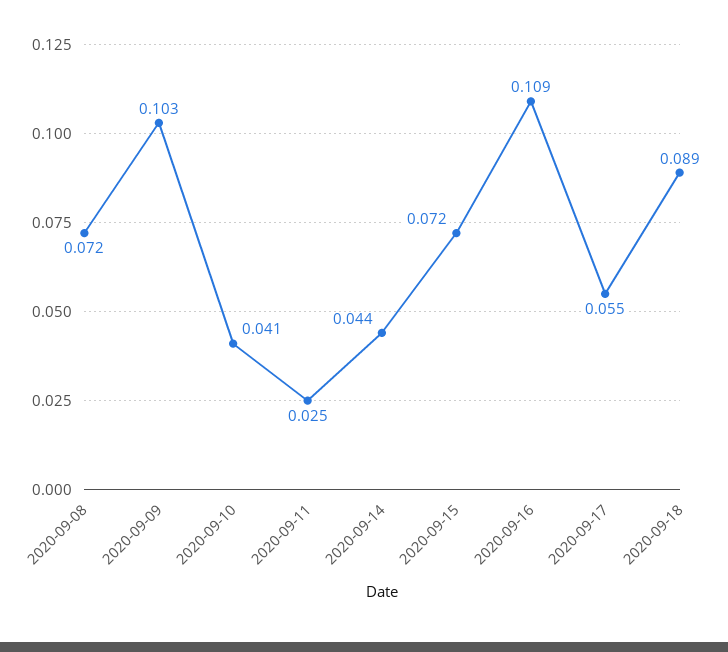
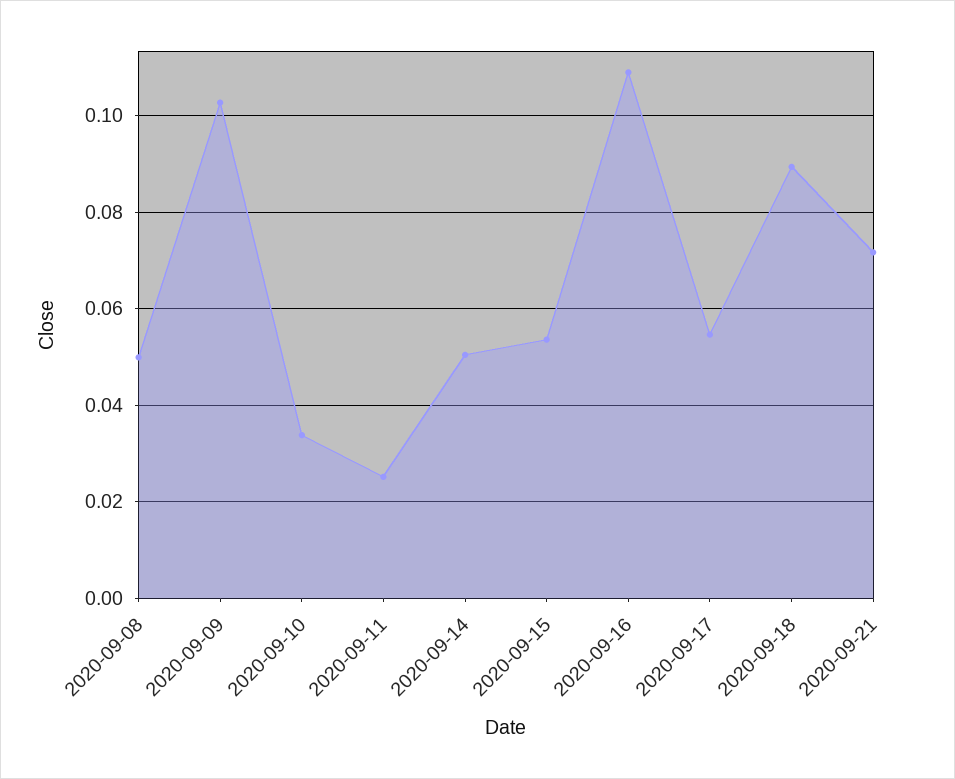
2020-09-08: 0.072 -> 0.05
2020-09-10: 0.041 -> 0.034
2020-09-14: 0.044 -> 0.05
2020-09-15: 0.072 -> 0.054
2020-09-21: none -> 0.072

